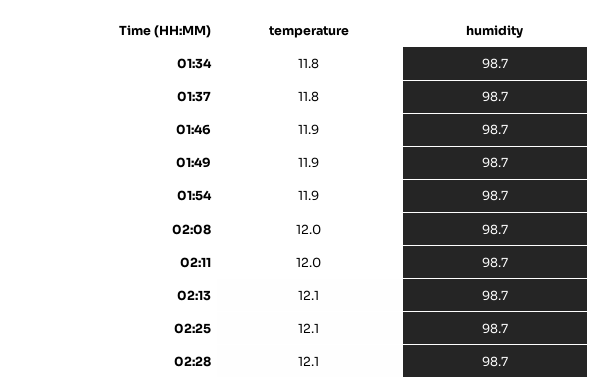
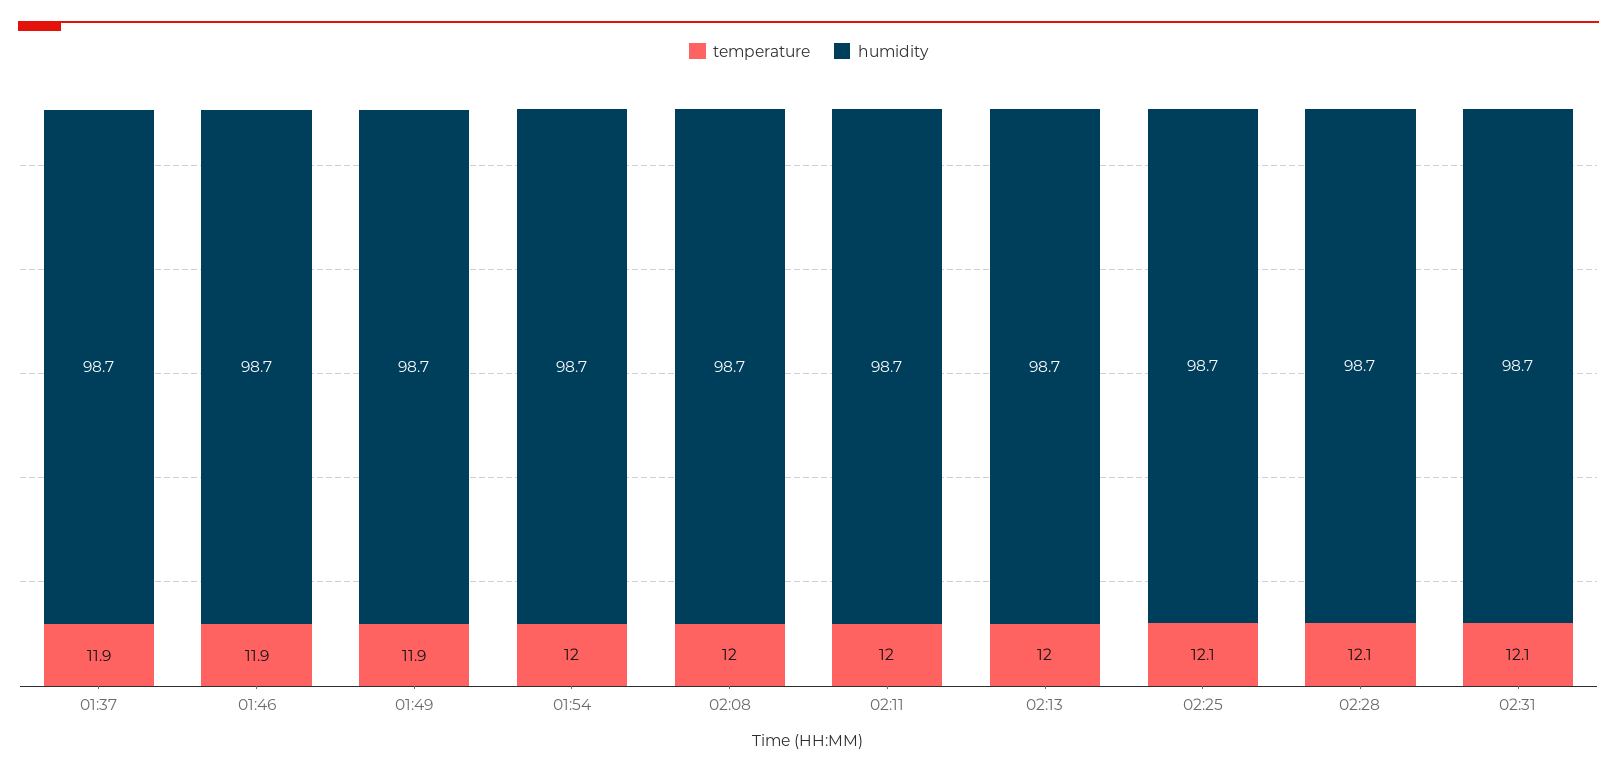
temperature, 01:34: 11.8 -> none
humidity, 01:34: 98.7 -> none
temperature, 01:37: 11.8 -> 11.9
temperature, 01:54: 11.9 -> 12
temperature, 02:13: 12.1 -> 12
temperature, 02:31: none -> 12.1
humidity, 02:31: none -> 98.7

